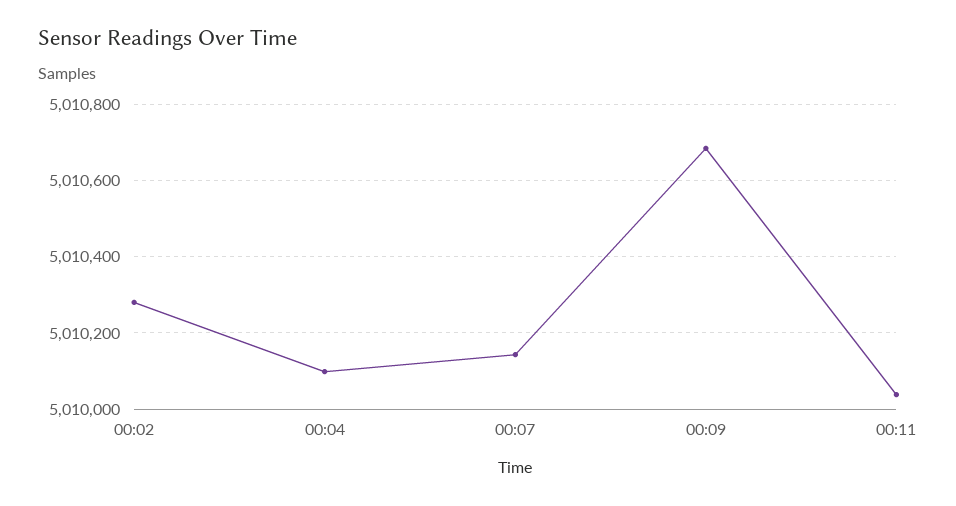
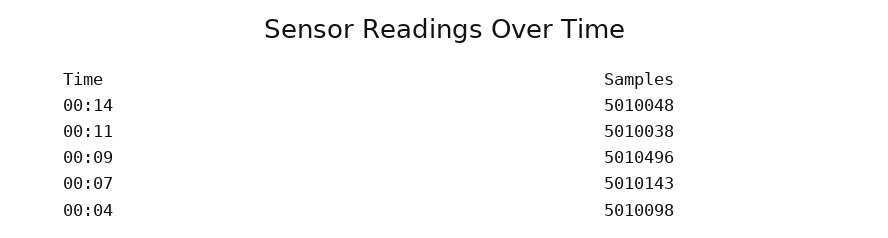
00:02: 5010280 -> none
00:09: 5010680 -> 5010496
00:14: none -> 5010048

